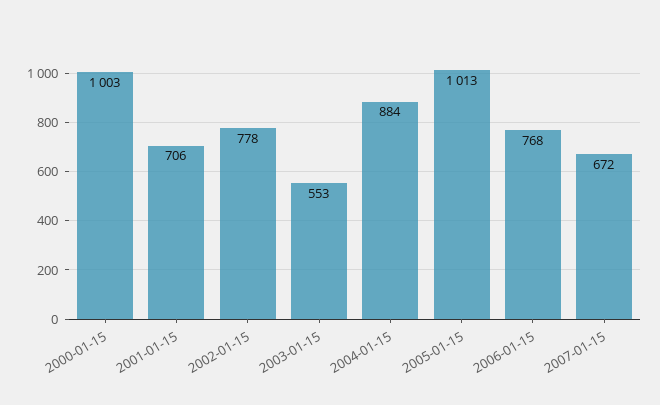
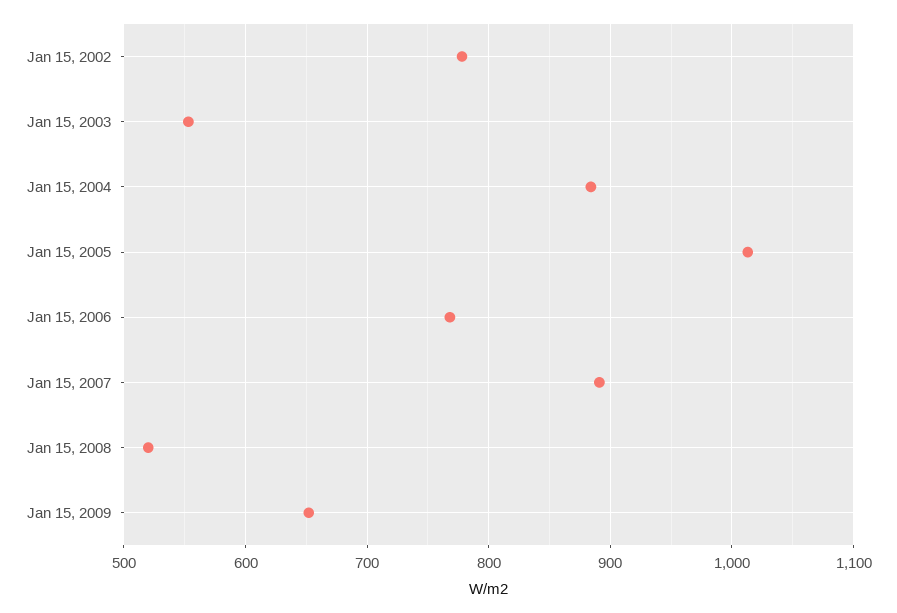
2000-01-15: 1003 -> none
2001-01-15: 706 -> none
2007-01-15: 672 -> 890
Jan 15, 2008: none -> 520
Jan 15, 2009: none -> 650

